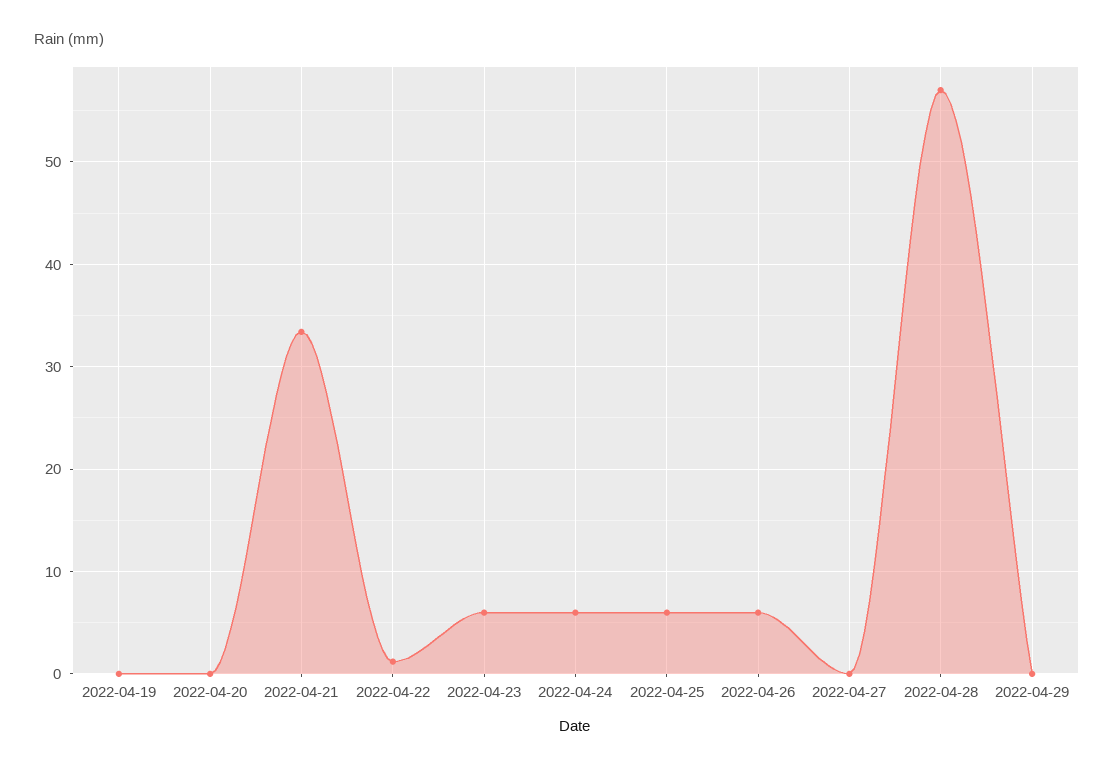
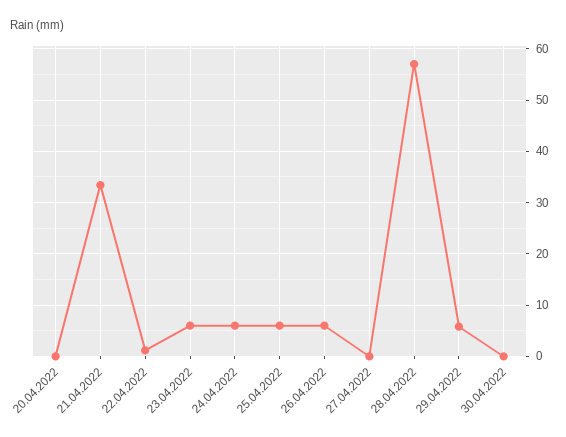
2022-04-19: 0 -> none
2022-04-29: 0 -> 6
30.04.2022: none -> 0

